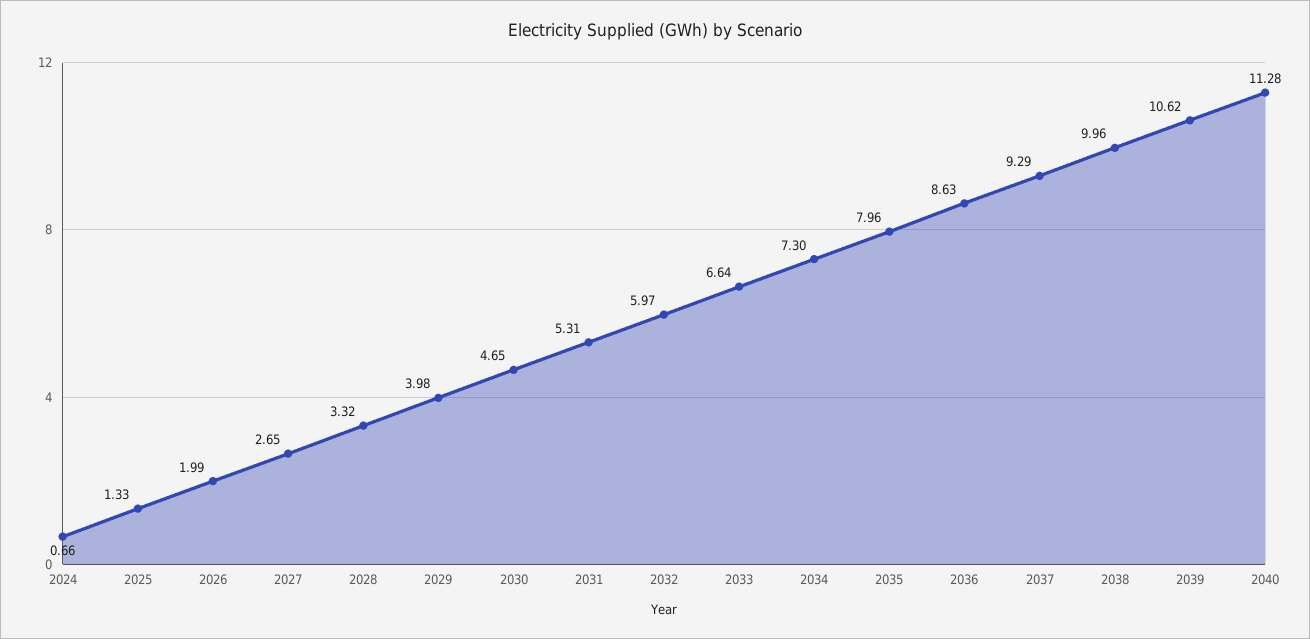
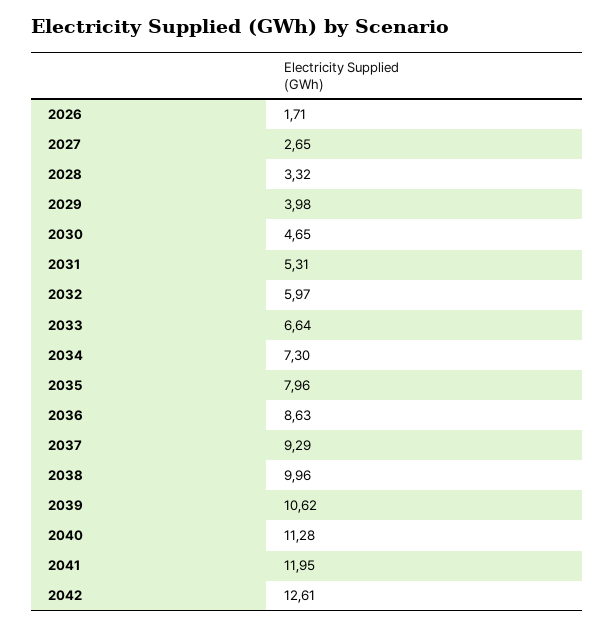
2024: 0.66 -> none
2025: 1.33 -> none
2026: 1.99 -> 1.71
2041: none -> 11.95
2042: none -> 12.61

